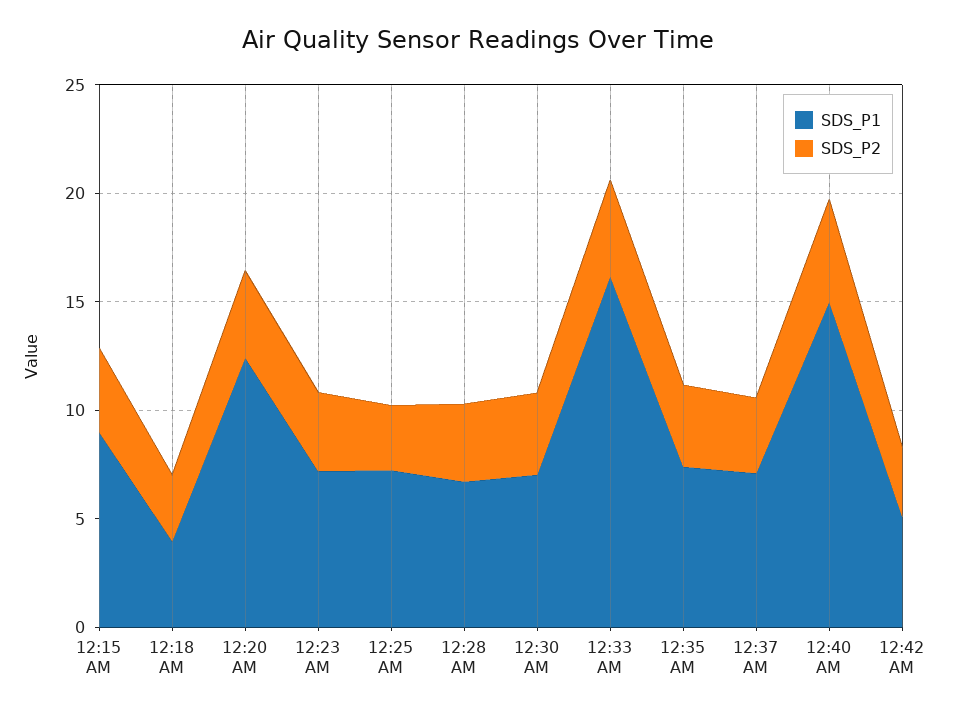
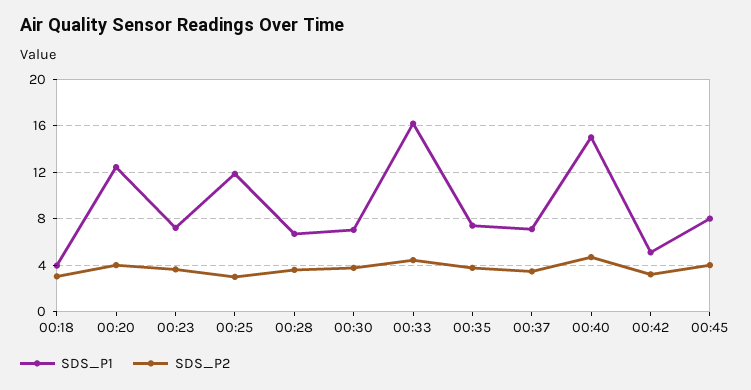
SDS_P1, 12:15 AM: 9 -> none
SDS_P2, 12:15 AM: 4 -> none
SDS_P1, 12:25 AM: 7 -> 12
SDS_P1, 00:45: none -> 8
SDS_P2, 00:45: none -> 4

